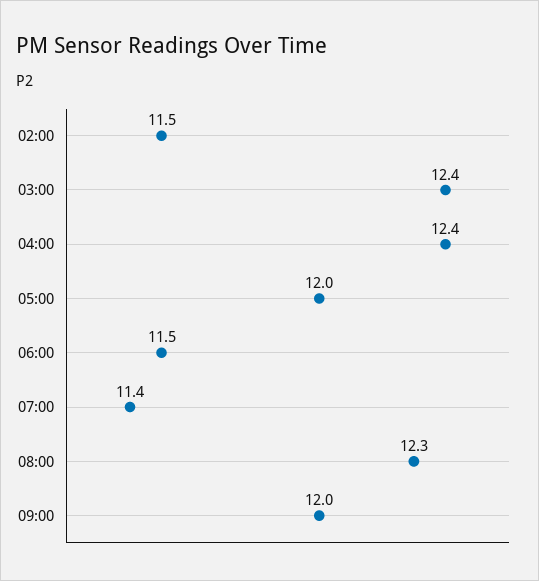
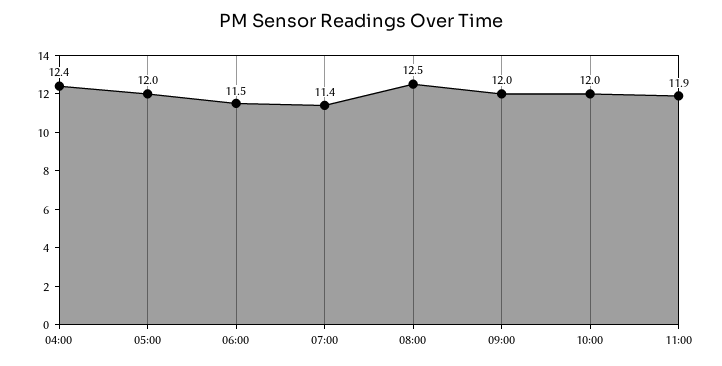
02:00: 11.5 -> none
03:00: 12.4 -> none
08:00: 12.3 -> 12.5
10:00: none -> 12
11:00: none -> 11.9

